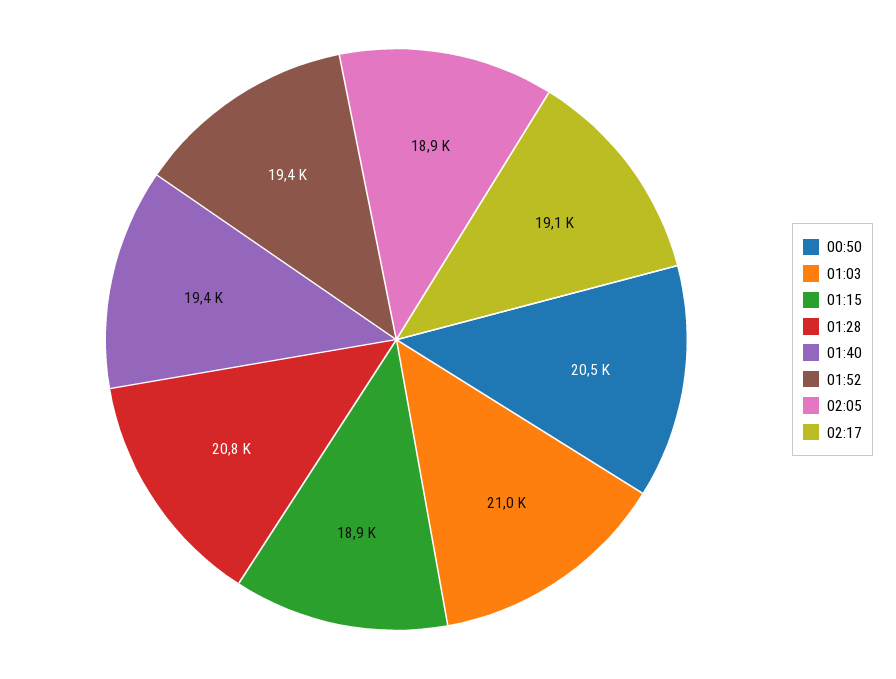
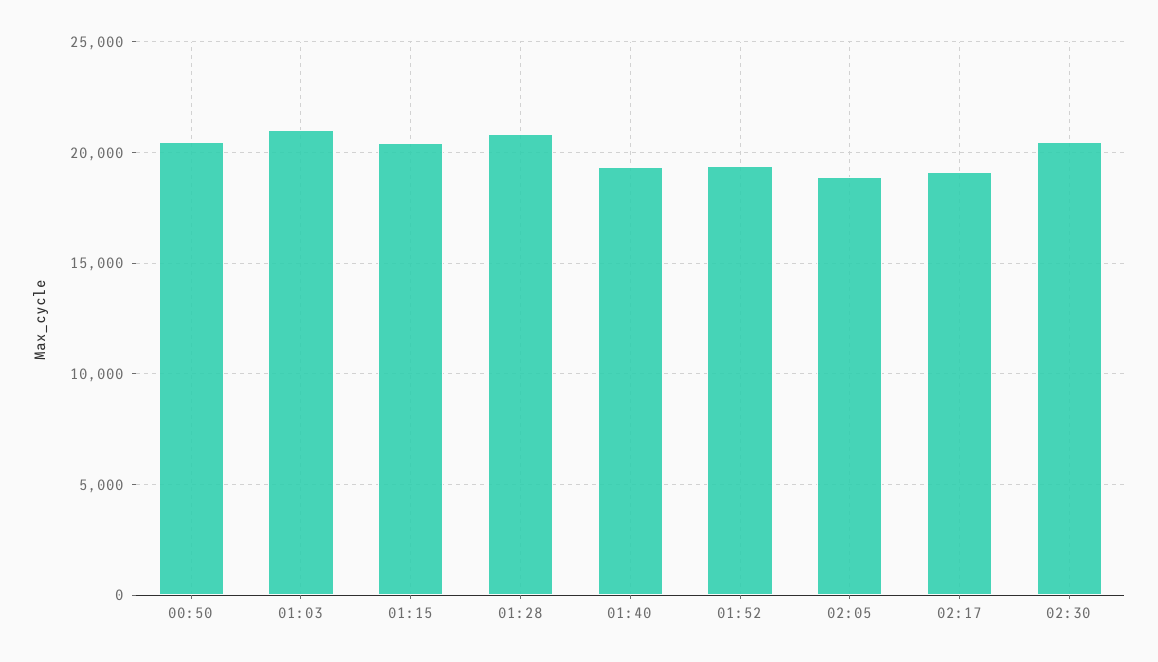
01:15: 18900 -> 20500
02:30: none -> 20500

